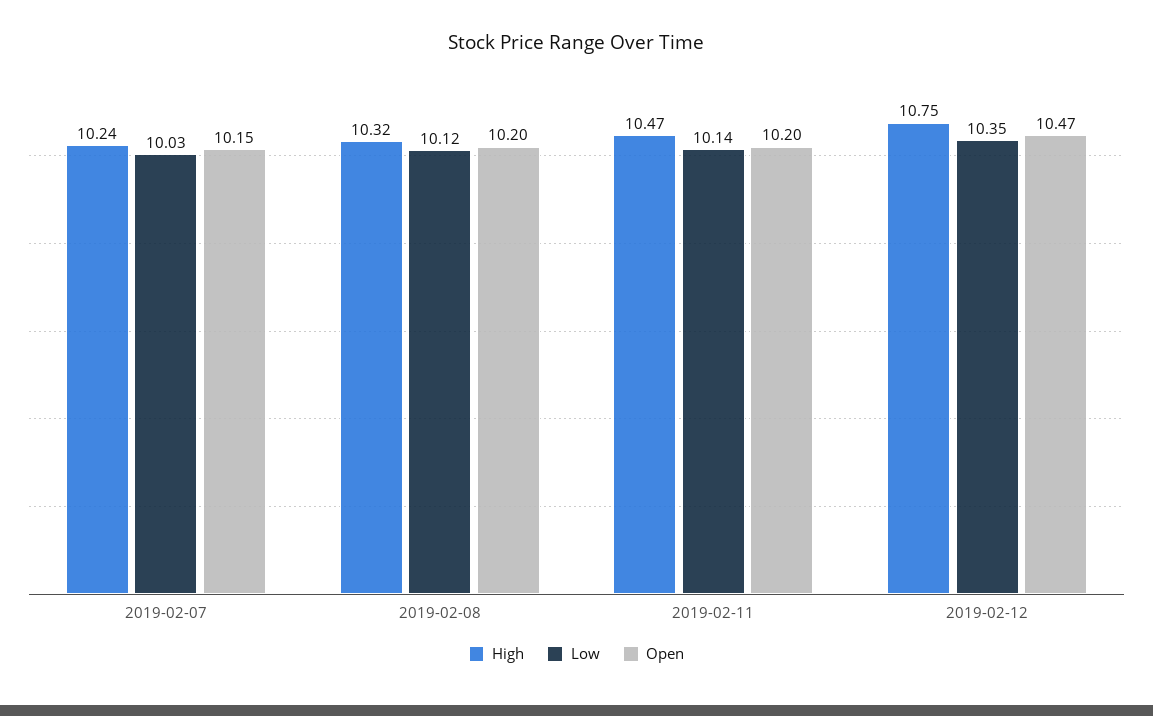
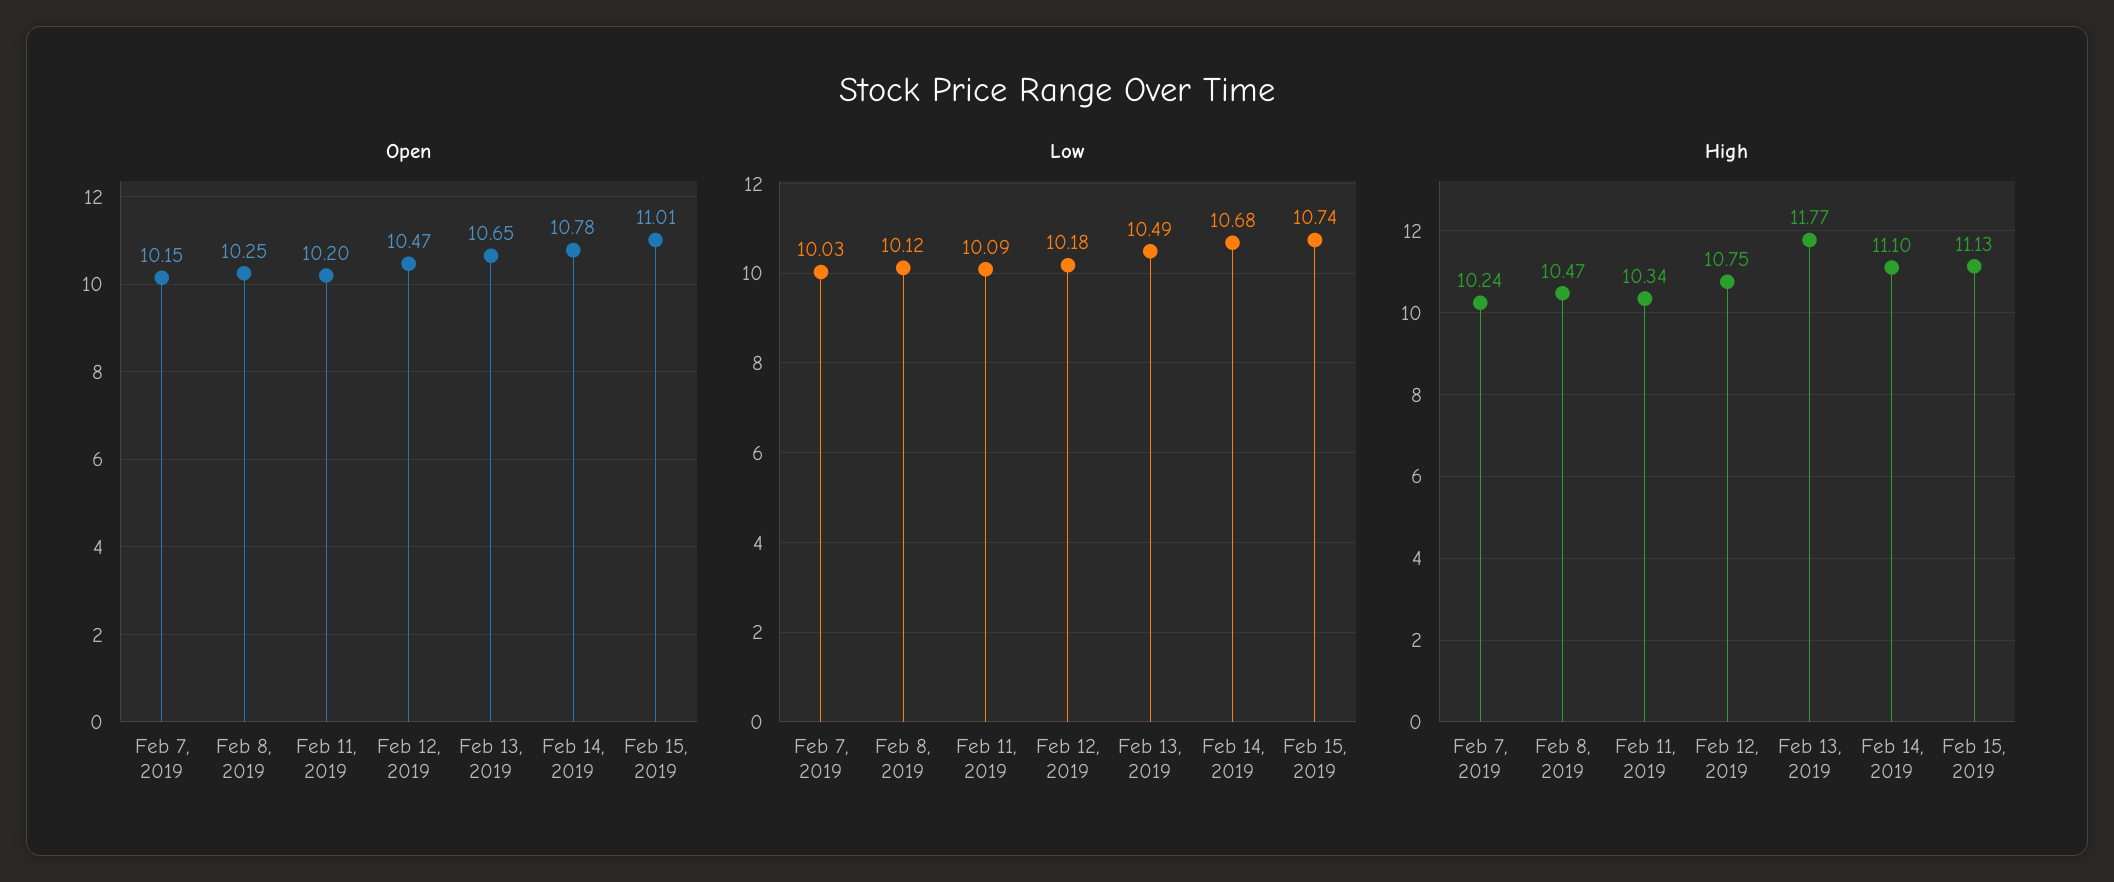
High, 2019-02-08: 10.32 -> 10.47
Open, 2019-02-08: 10.2 -> 10.25
High, 2019-02-11: 10.47 -> 10.34
Low, 2019-02-11: 10.14 -> 10.09
Low, 2019-02-12: 10.35 -> 10.18
Open, Feb 13, 2019: none -> 10.65
Open, Feb 14, 2019: none -> 10.78
Open, Feb 15, 2019: none -> 11.01
Low, Feb 13, 2019: none -> 10.49
Low, Feb 14, 2019: none -> 10.68
Low, Feb 15, 2019: none -> 10.74
High, Feb 13, 2019: none -> 11.77
High, Feb 14, 2019: none -> 11.1
High, Feb 15, 2019: none -> 11.13

